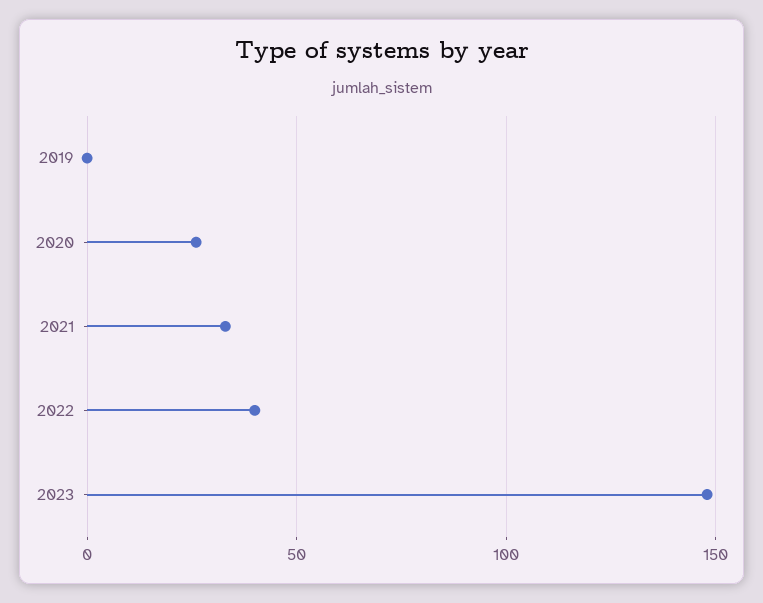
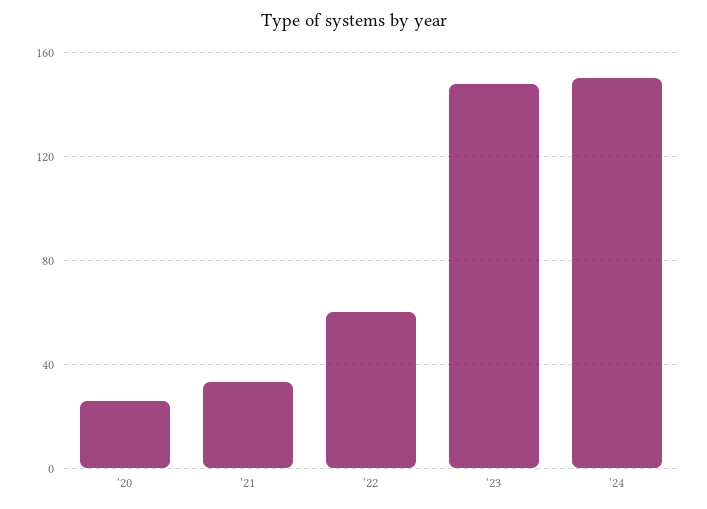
2019: 0 -> none
2022: 40 -> 60
'24: none -> 150

